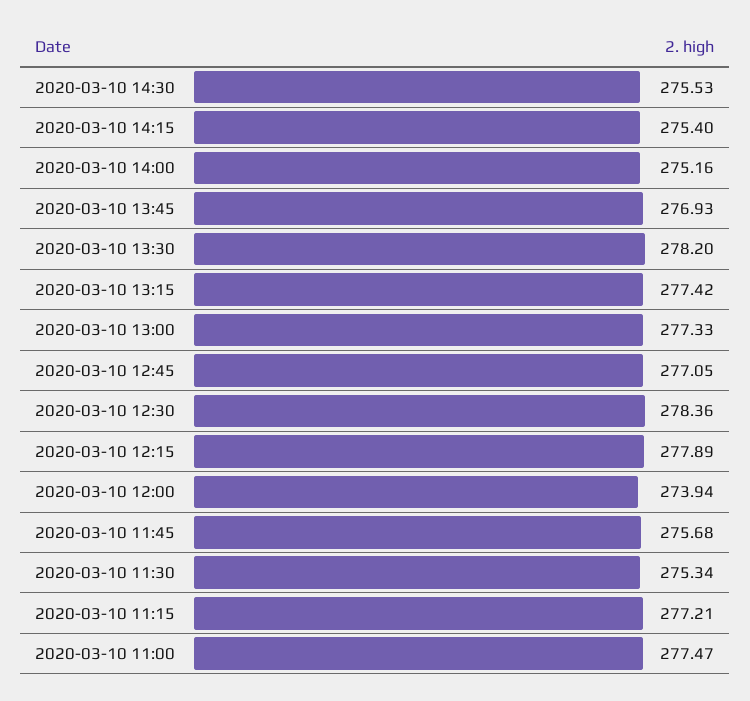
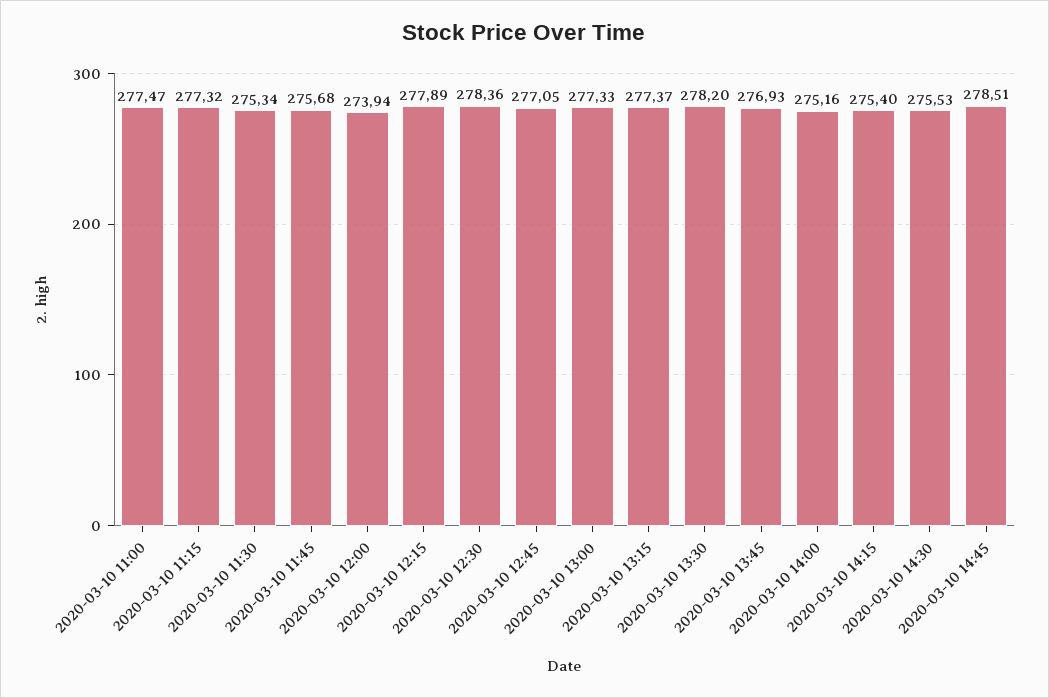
2020-03-10 13:15: 277.42 -> 277.37
2020-03-10 11:15: 277.21 -> 277.32
2020-03-10 14:45: none -> 278.51

